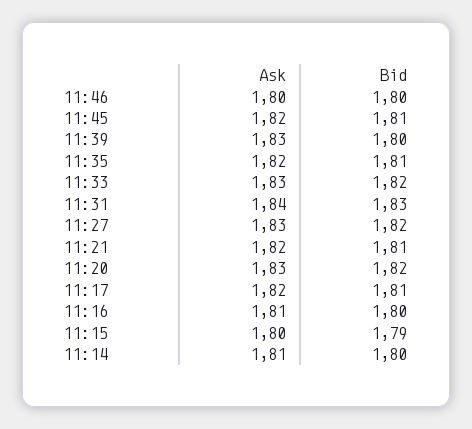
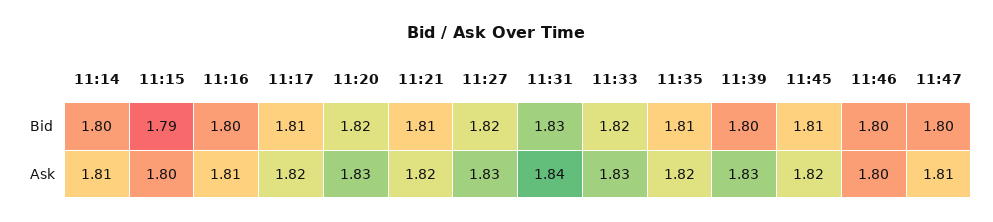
Bid, 11:47: none -> 1.8
Ask, 11:47: none -> 1.81

